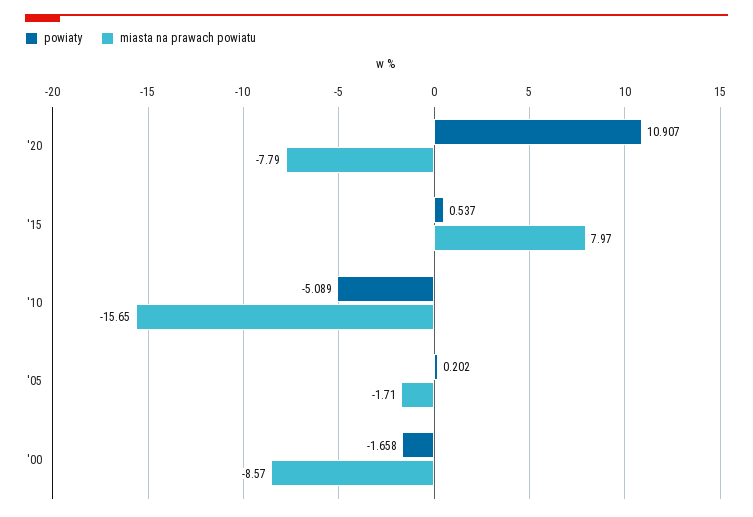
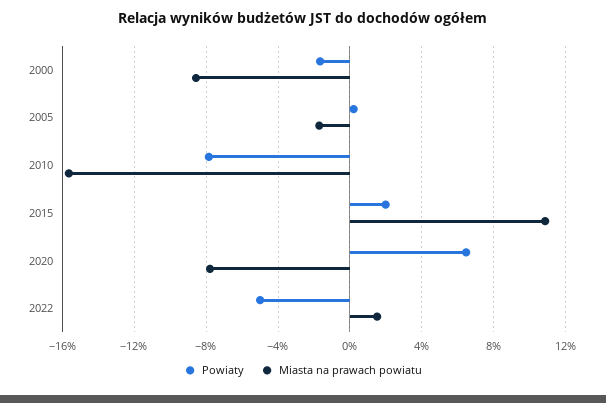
powiaty, '20: 10.907 -> 6.5
powiaty, '15: 0.537 -> 2
miasta na prawach powiatu, '15: 7.97 -> 11
powiaty, '10: -5.089 -> -8
powiaty, 2022: none -> -5
miasta na prawach powiatu, 2022: none -> 1.5

